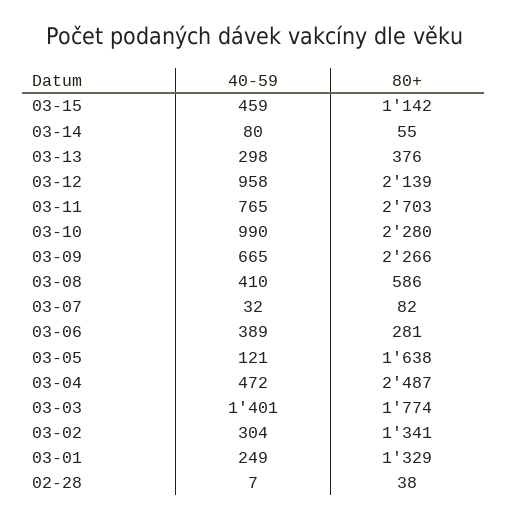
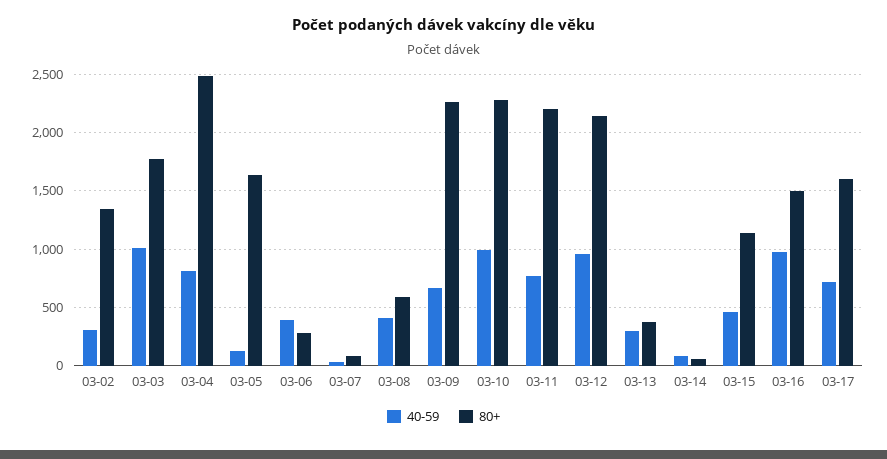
80+, 03-11: 2703 -> 2200
40-59, 03-04: 472 -> 800
40-59, 03-03: 1401 -> 1000
40-59, 03-01: 249 -> none
80+, 03-01: 1329 -> none
40-59, 02-28: 7 -> none
80+, 02-28: 38 -> none
40-59, 03-16: none -> 1000
80+, 03-16: none -> 1500
40-59, 03-17: none -> 700
80+, 03-17: none -> 1600

